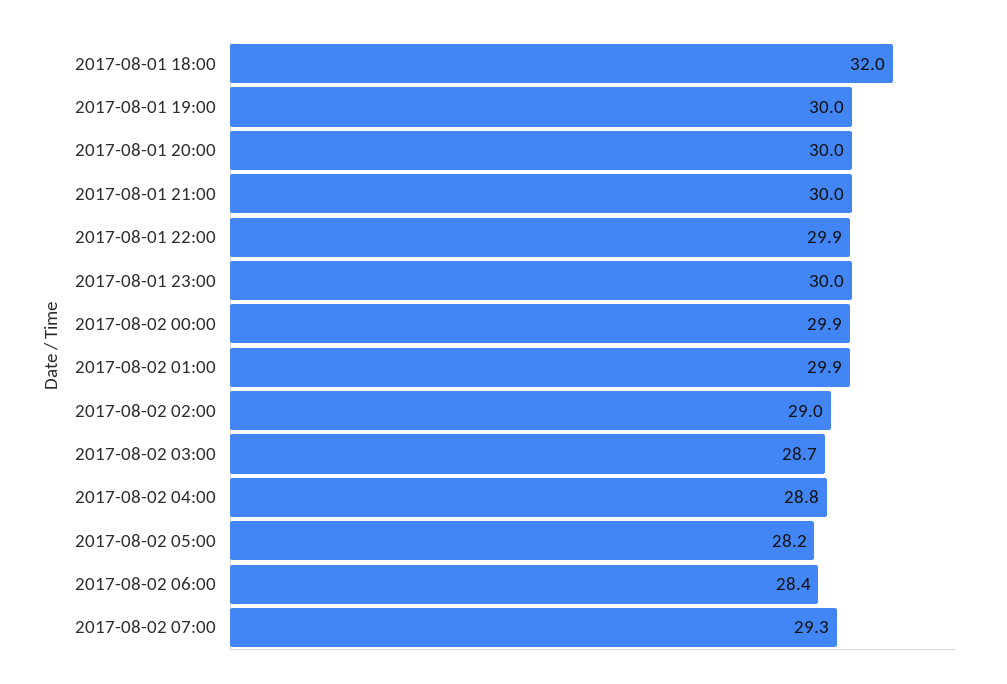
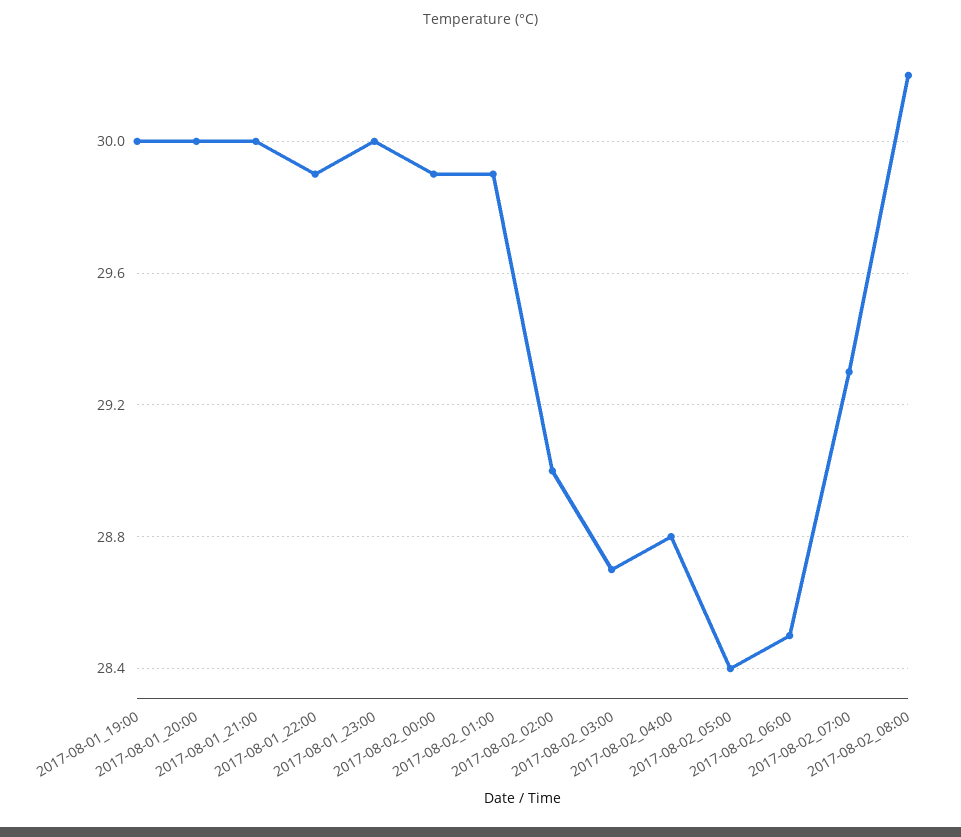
2017-08-01 18:00: 32 -> none
2017-08-02 05:00: 28.2 -> 28.4
2017-08-02 06:00: 28.4 -> 28.5
2017-08-02_08:00: none -> 30.2

